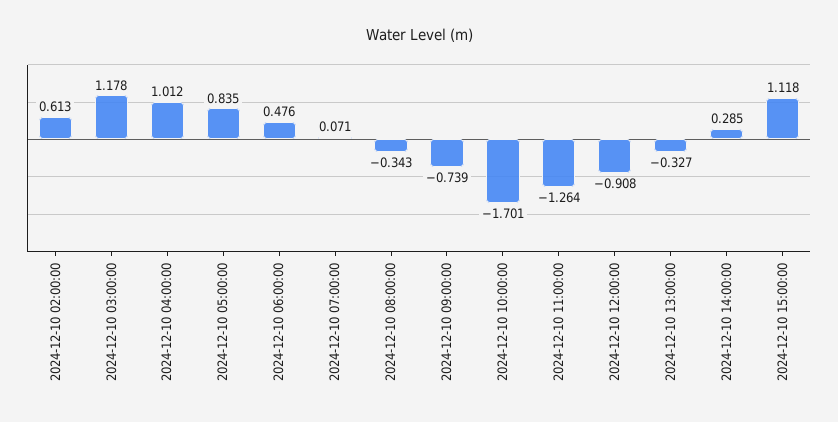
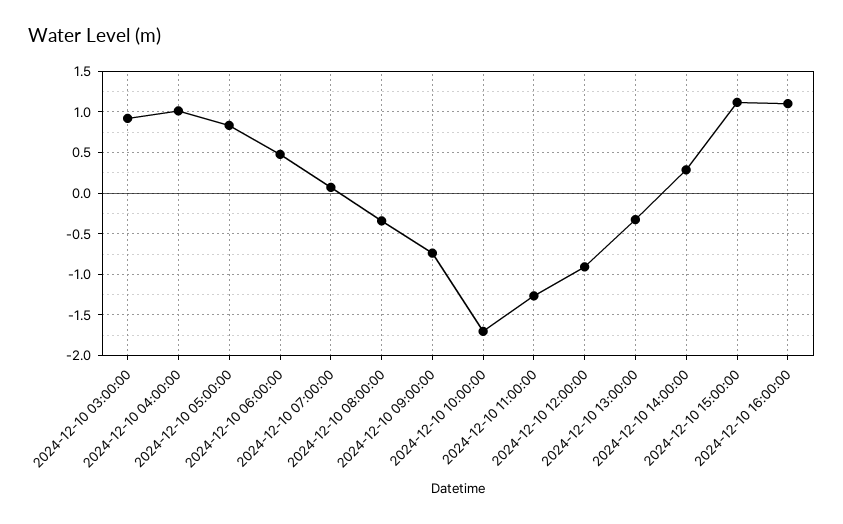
2024-12-10 02:00:00: 0.613 -> none
2024-12-10 03:00:00: 1.178 -> 0.9
2024-12-10 16:00:00: none -> 1.1

